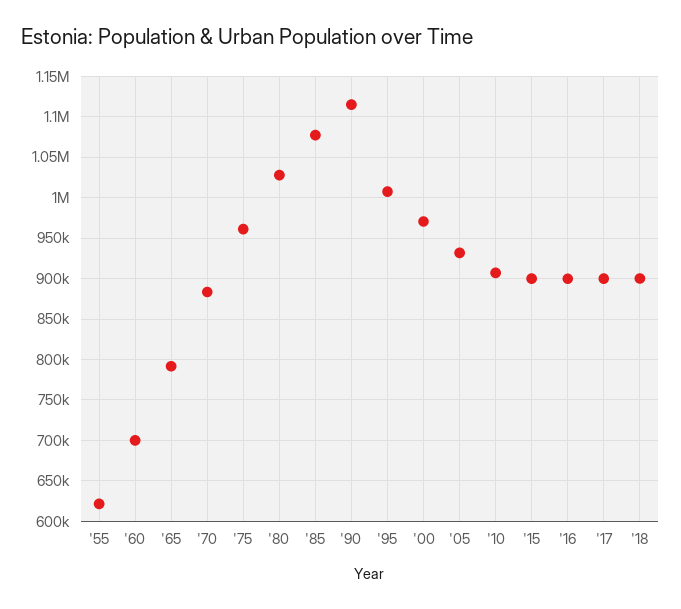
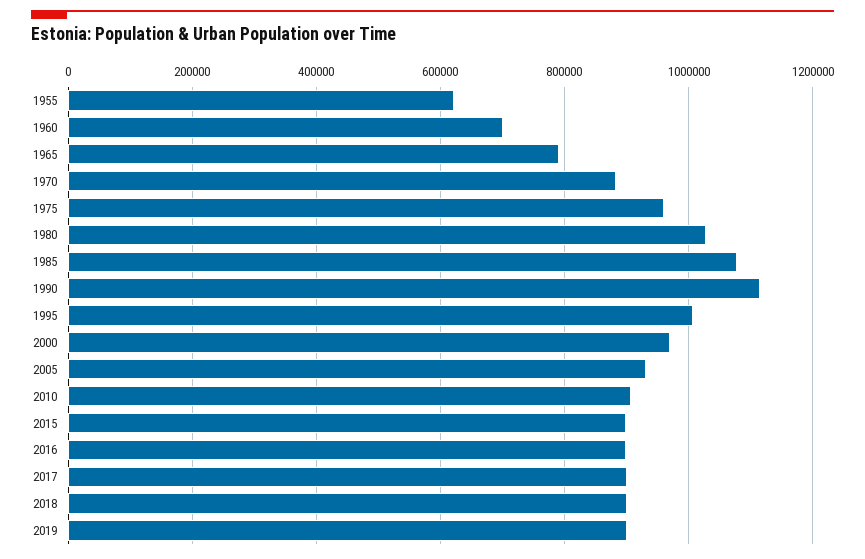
2019: none -> 900000

